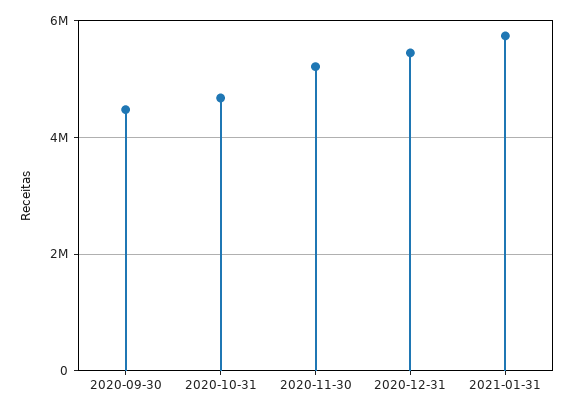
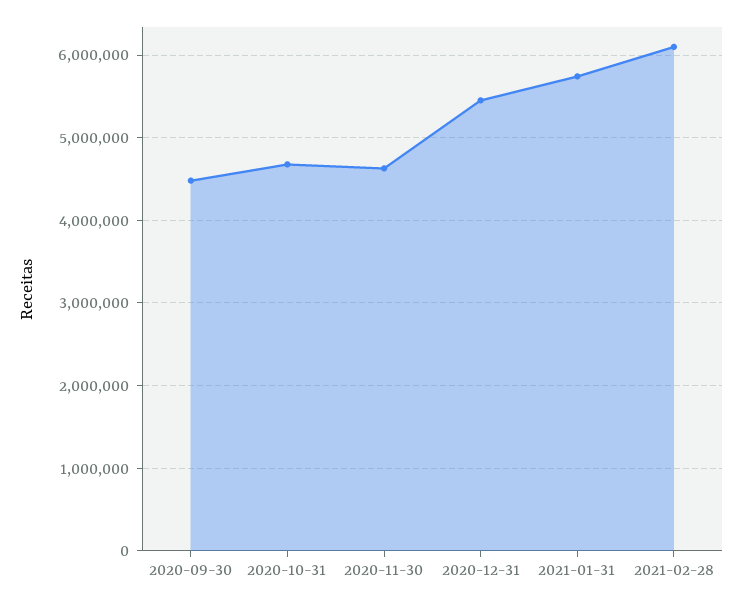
2020-11-30: 5200000 -> 4600000
2021-02-28: none -> 6100000

